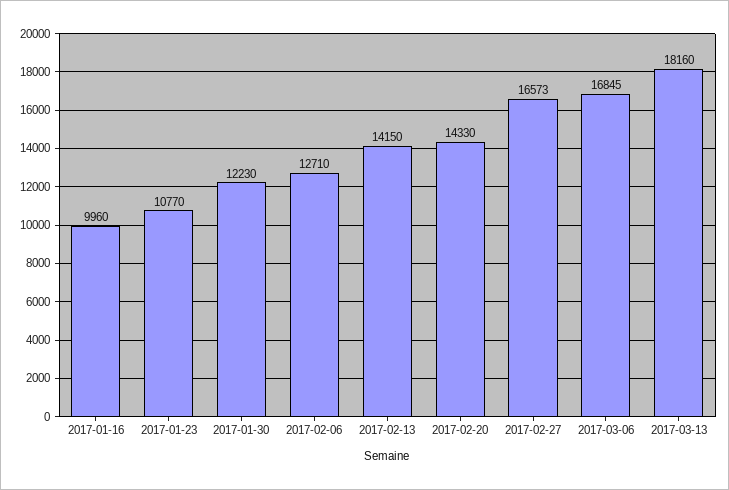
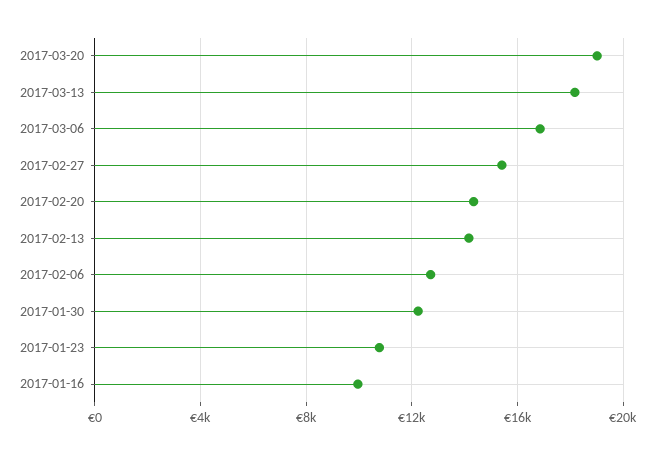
2017-02-27: 16573 -> 15500
2017-03-20: none -> 19000

